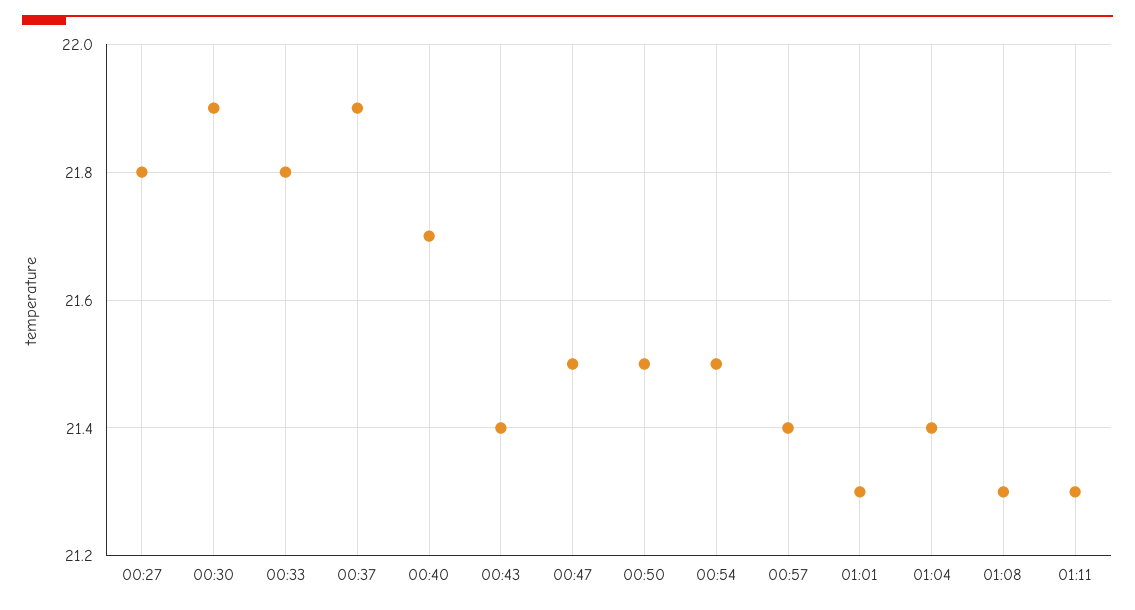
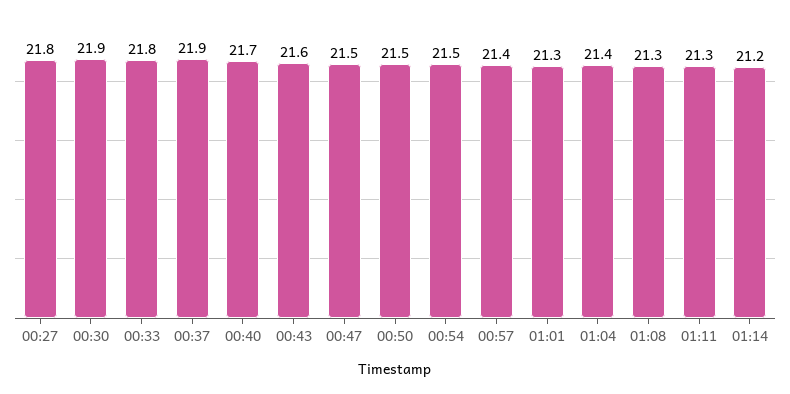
00:43: 21.4 -> 21.6
01:14: none -> 21.2

